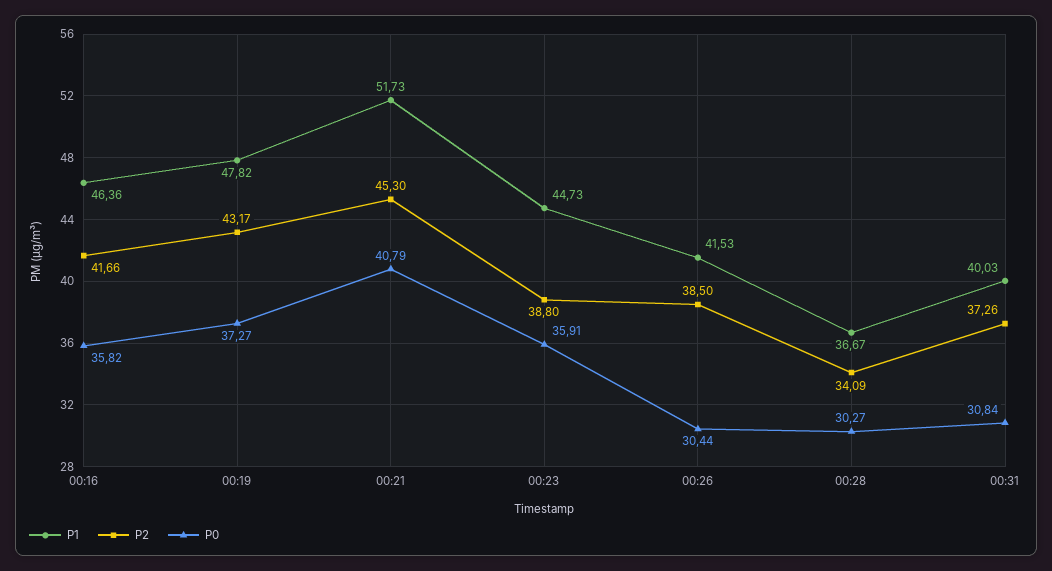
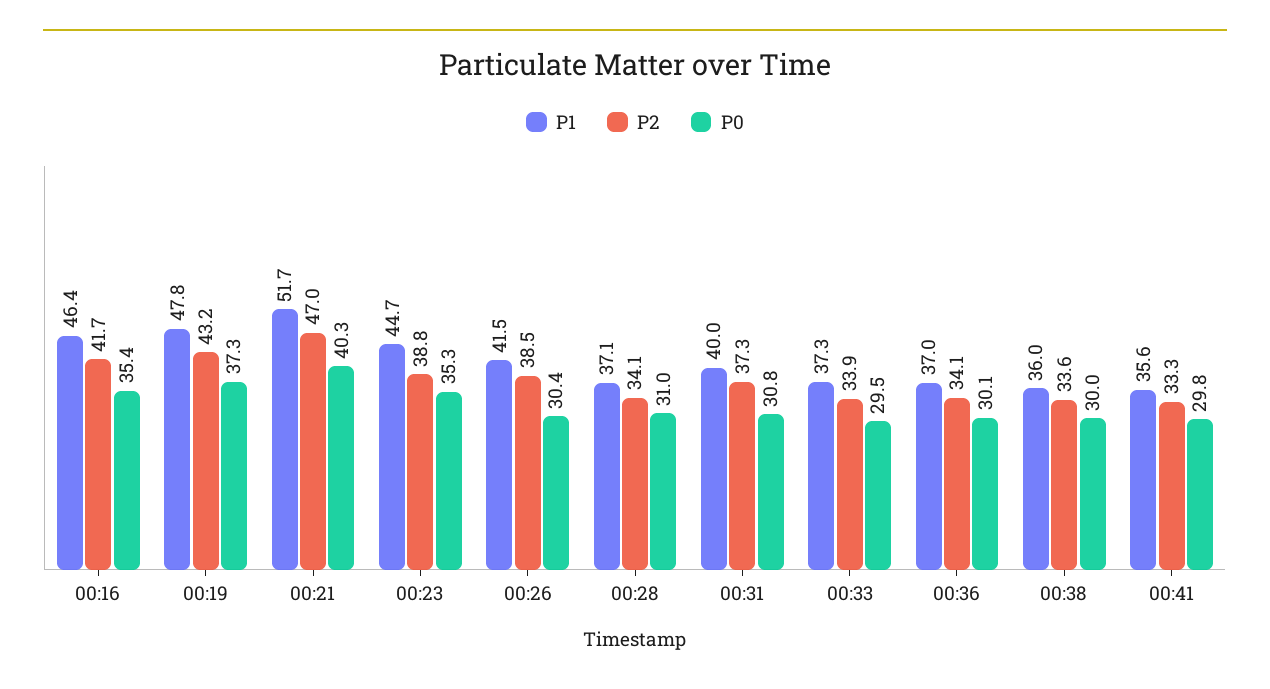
P0, 00:16: 35.82 -> 35.4
P2, 00:21: 45.3 -> 47
P0, 00:21: 40.79 -> 40.3
P0, 00:23: 35.91 -> 35.3
P1, 00:28: 36.67 -> 37.1
P0, 00:28: 30.27 -> 31
P1, 00:33: none -> 37.3
P2, 00:33: none -> 33.9
P0, 00:33: none -> 29.5
P1, 00:36: none -> 37
P2, 00:36: none -> 34.1
P0, 00:36: none -> 30.1
P1, 00:38: none -> 36
P2, 00:38: none -> 33.6
P0, 00:38: none -> 30
P1, 00:41: none -> 35.6
P2, 00:41: none -> 33.3
P0, 00:41: none -> 29.8

